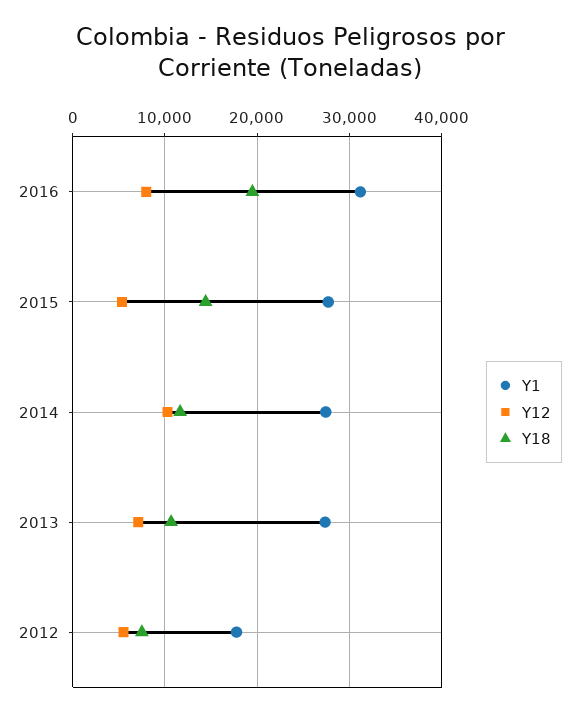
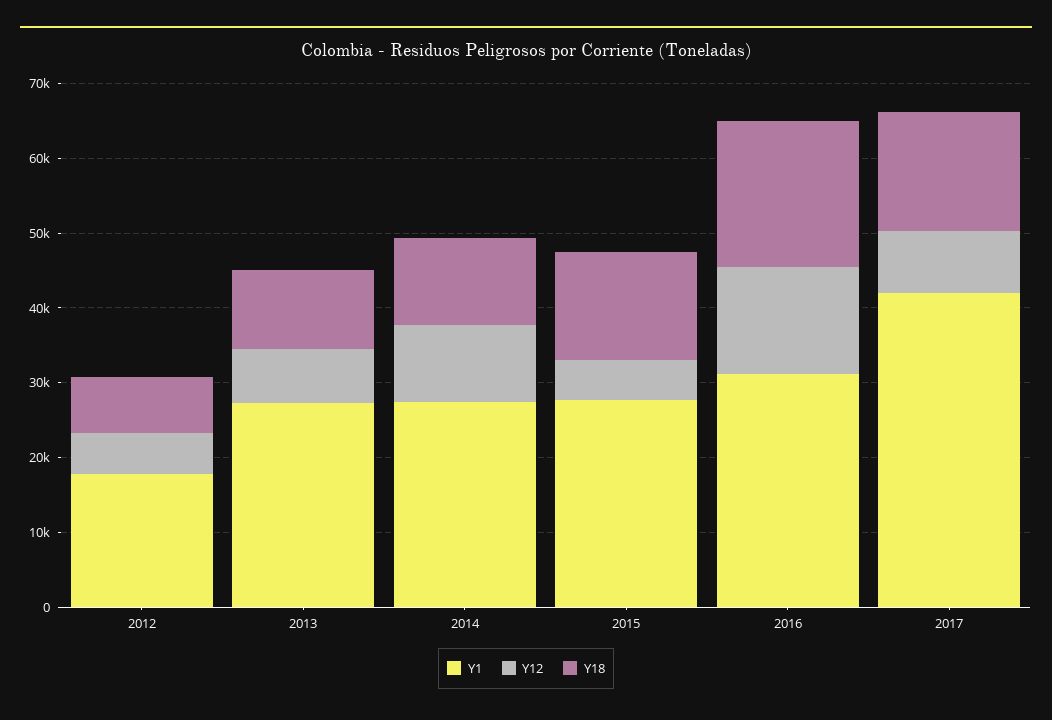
Y12, 2016: 8000 -> 14000
Y1, 2017: none -> 42000
Y12, 2017: none -> 8000
Y18, 2017: none -> 16000

